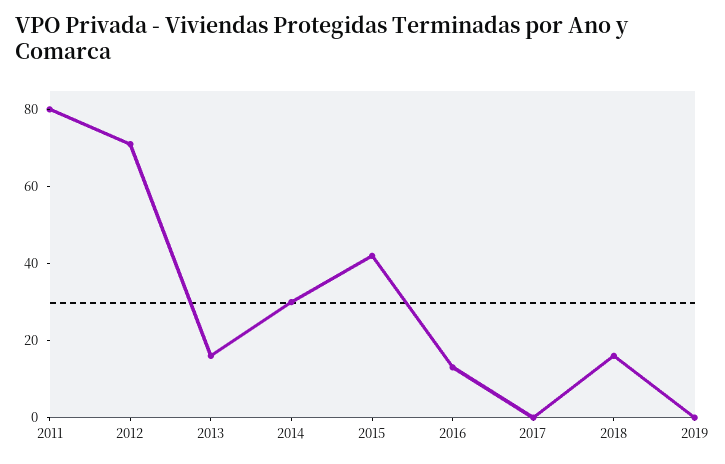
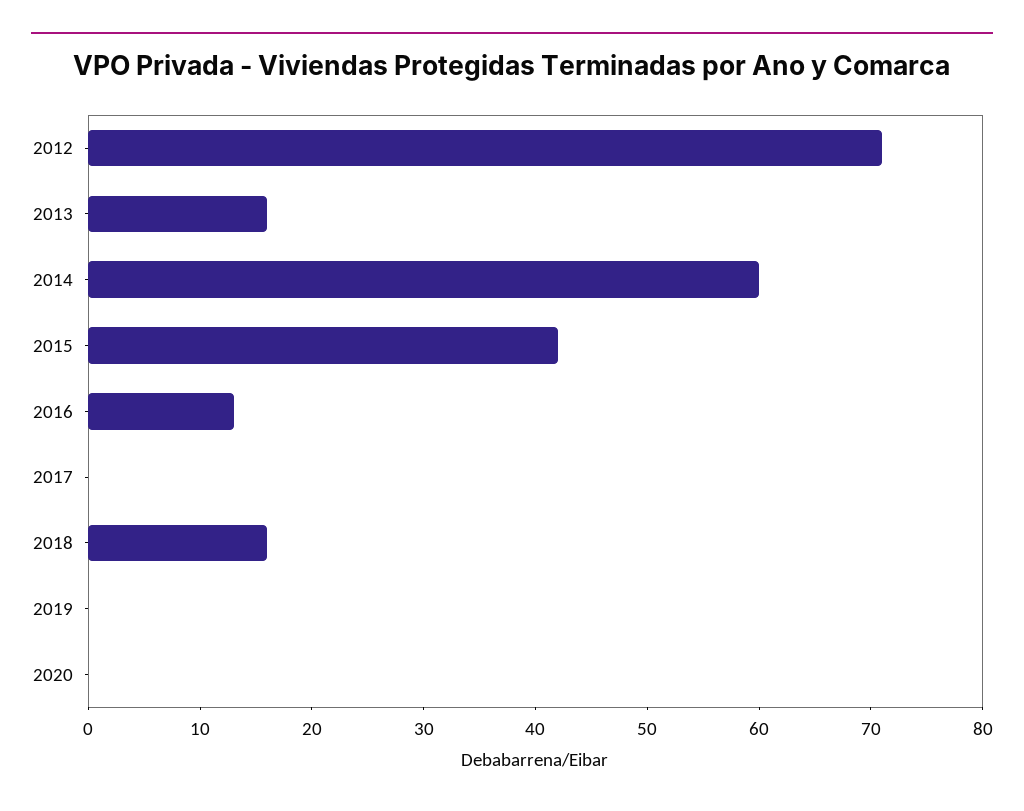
2011: 80 -> none
2014: 30 -> 60
2020: none -> 0

